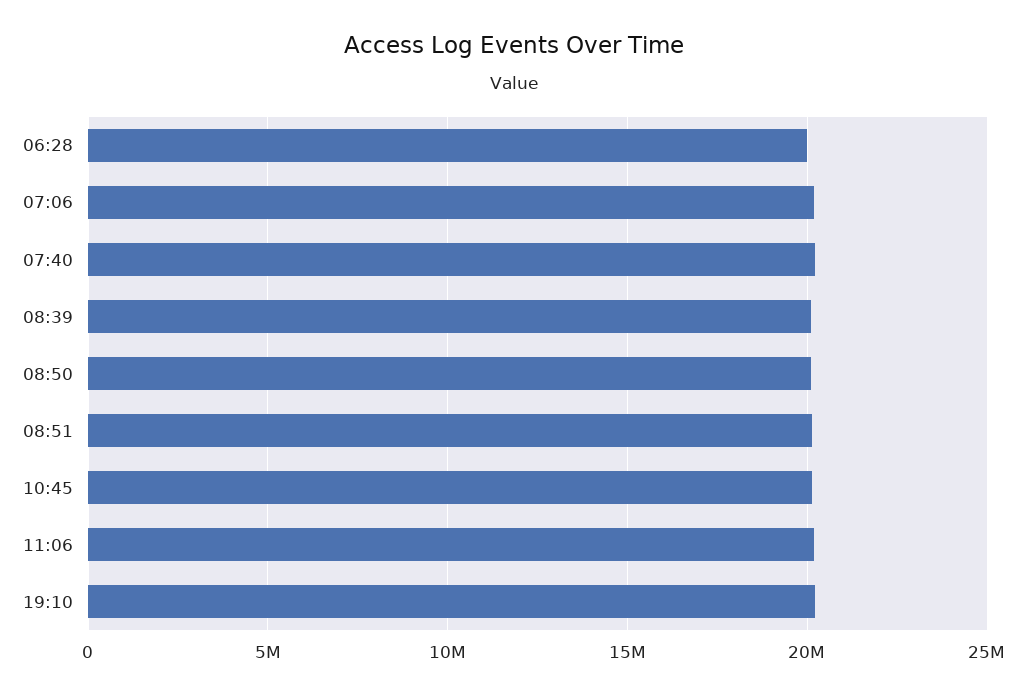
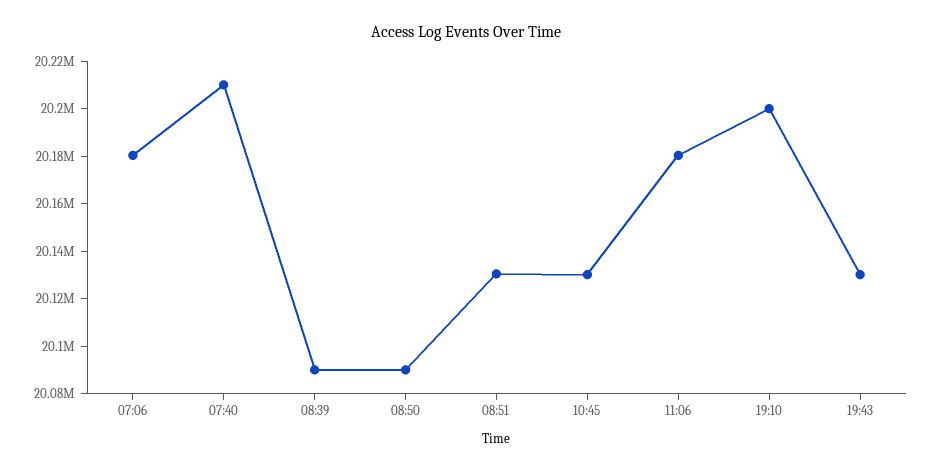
06:28: 20000000 -> none
19:43: none -> 20130000

